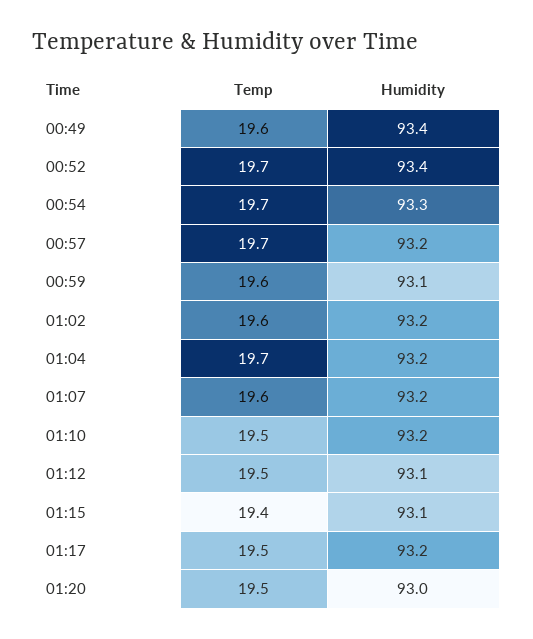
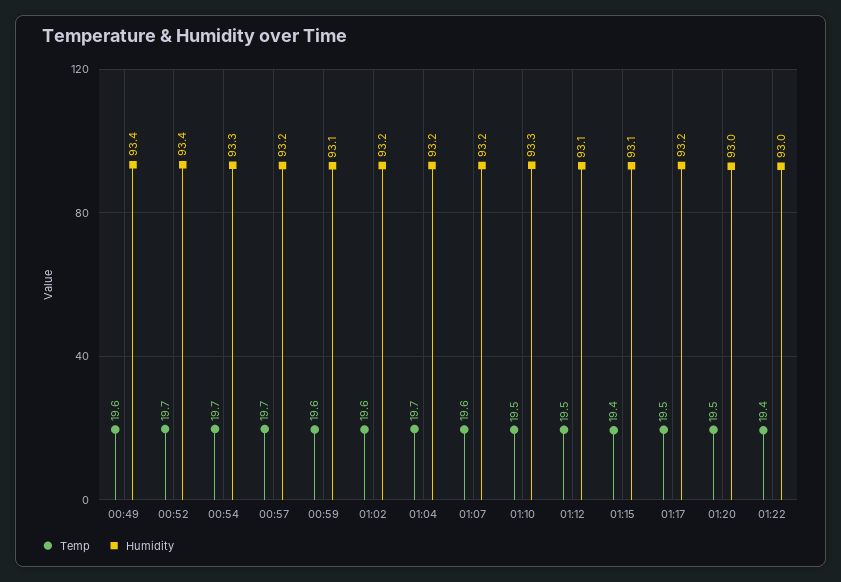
Humidity, 01:10: 93.2 -> 93.3
Temp, 01:22: none -> 19.4
Humidity, 01:22: none -> 93

